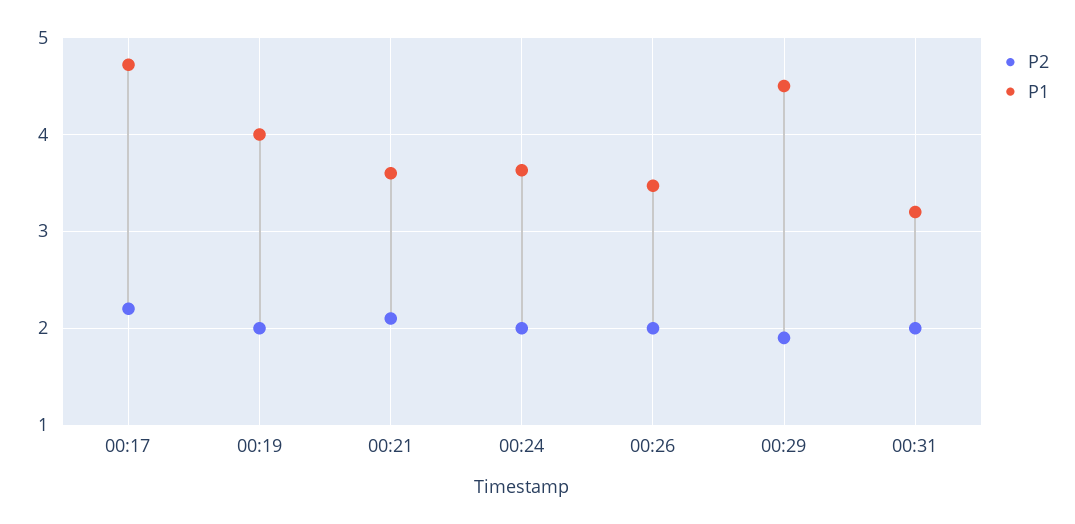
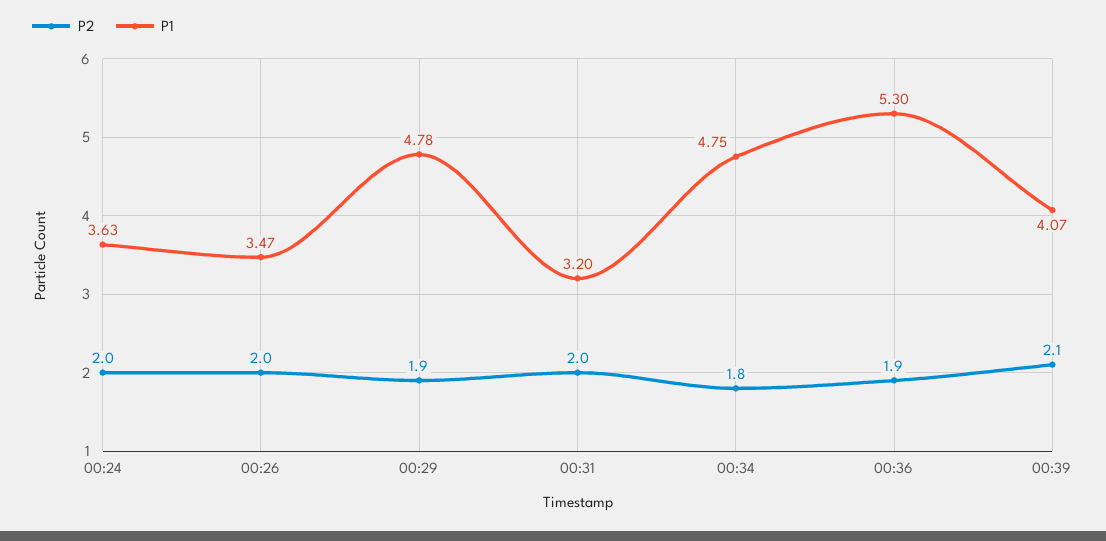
P2, 00:17: 2.2 -> none
P1, 00:17: 4.7 -> none
P2, 00:19: 2 -> none
P1, 00:19: 4 -> none
P2, 00:21: 2.1 -> none
P1, 00:21: 3.6 -> none
P1, 00:29: 4.5 -> 4.78
P2, 00:34: none -> 1.8
P1, 00:34: none -> 4.75
P2, 00:36: none -> 1.9
P1, 00:36: none -> 5.3
P2, 00:39: none -> 2.1
P1, 00:39: none -> 4.07

